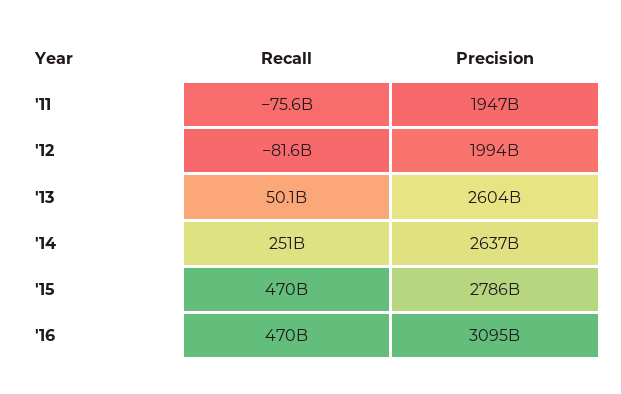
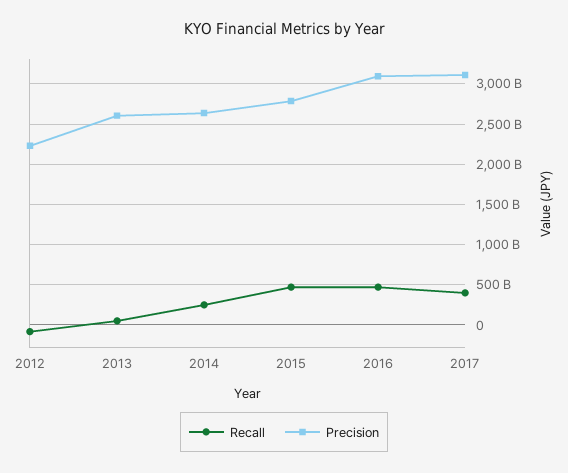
Recall, '11: -75600000000 -> none
Precision, '11: 1947000000000 -> none
Precision, '12: 1994000000000 -> 2200000000000
Recall, 2017: none -> 400000000000
Precision, 2017: none -> 3100000000000

